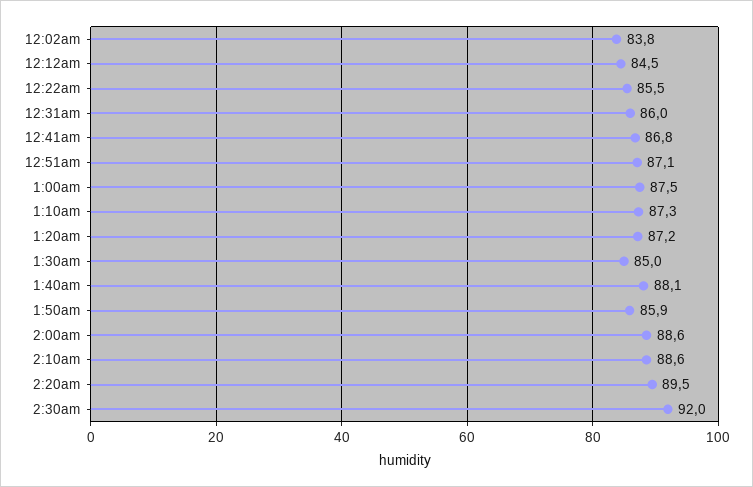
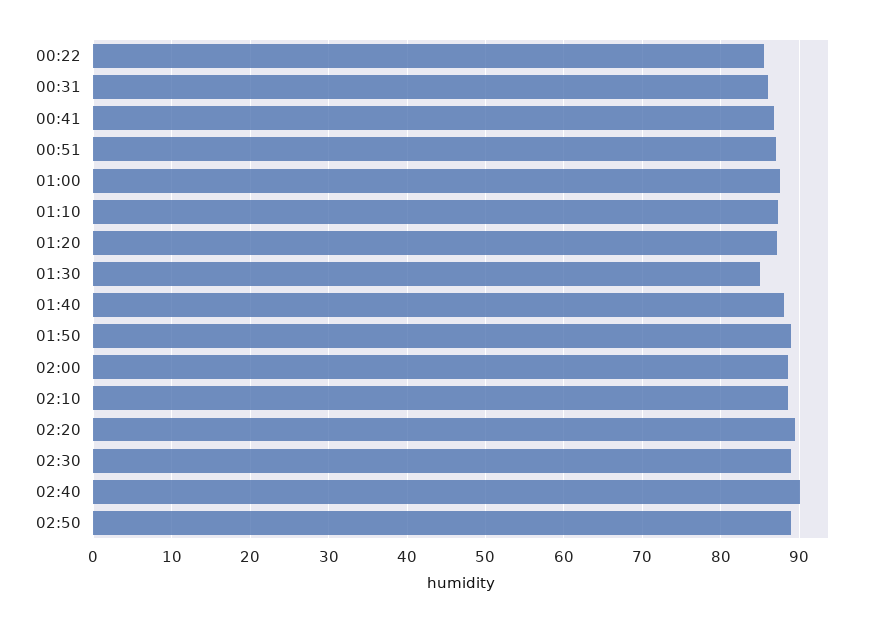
12:02am: 83.8 -> none
12:12am: 84.5 -> none
1:50am: 85.9 -> 89
2:30am: 92 -> 89
02:40: none -> 90
02:50: none -> 89

